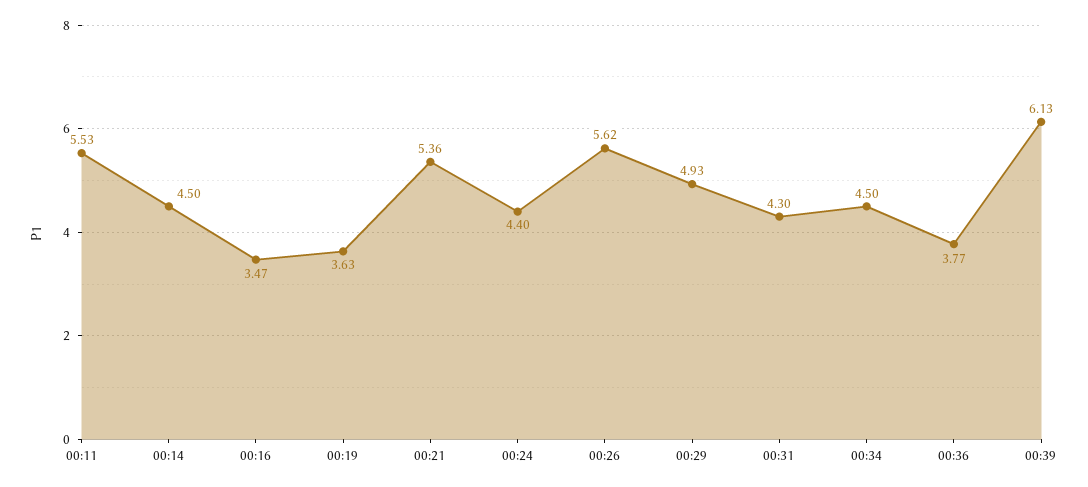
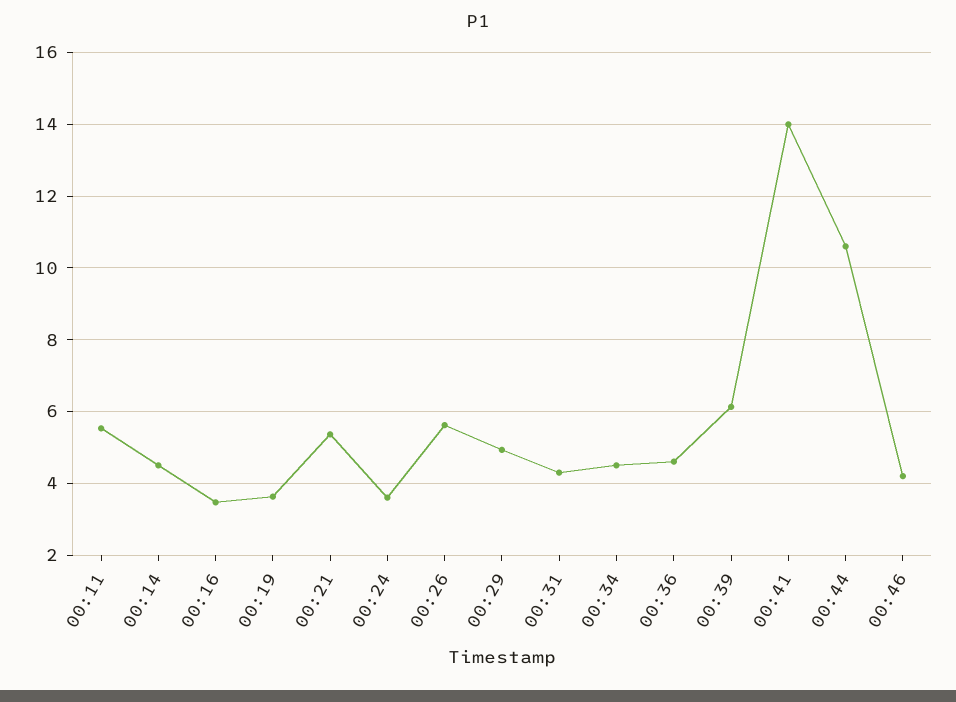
00:24: 4.4 -> 3.6
00:36: 3.77 -> 4.6
00:41: none -> 14
00:44: none -> 10.6
00:46: none -> 4.2

